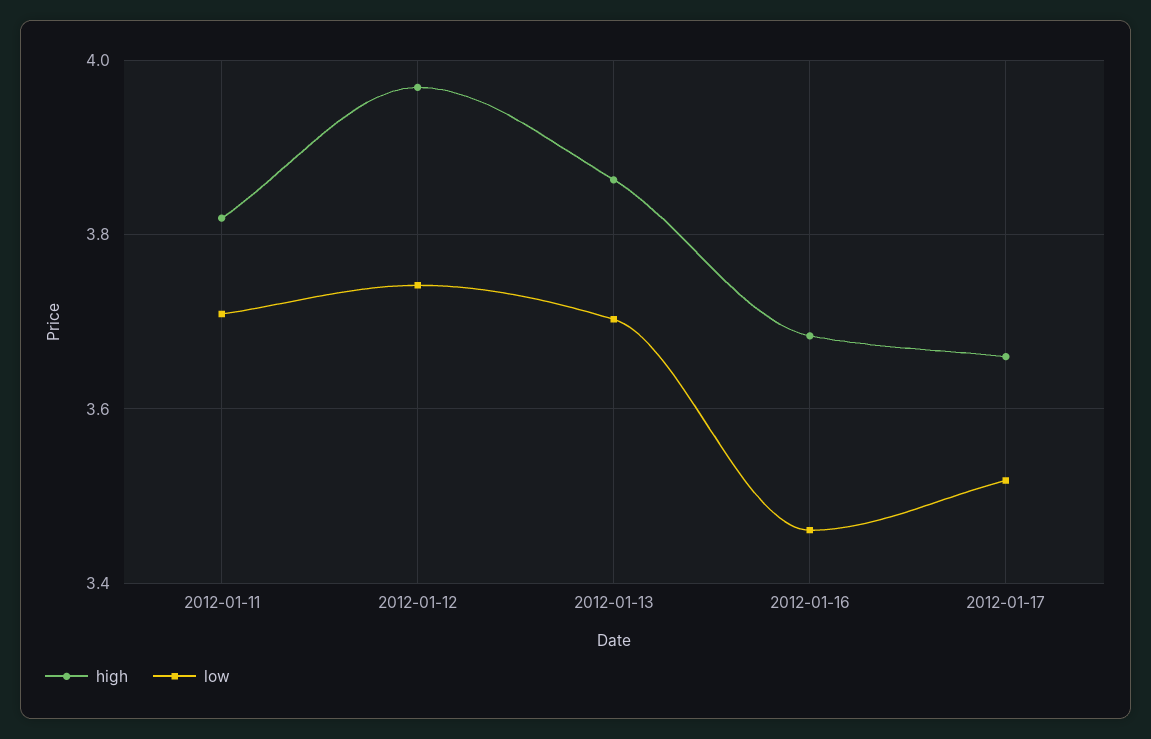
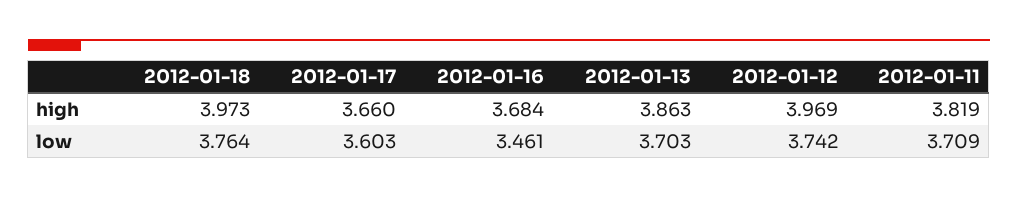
low, 2012-01-17: 3.52 -> 3.603
high, 2012-01-18: none -> 3.973
low, 2012-01-18: none -> 3.764

